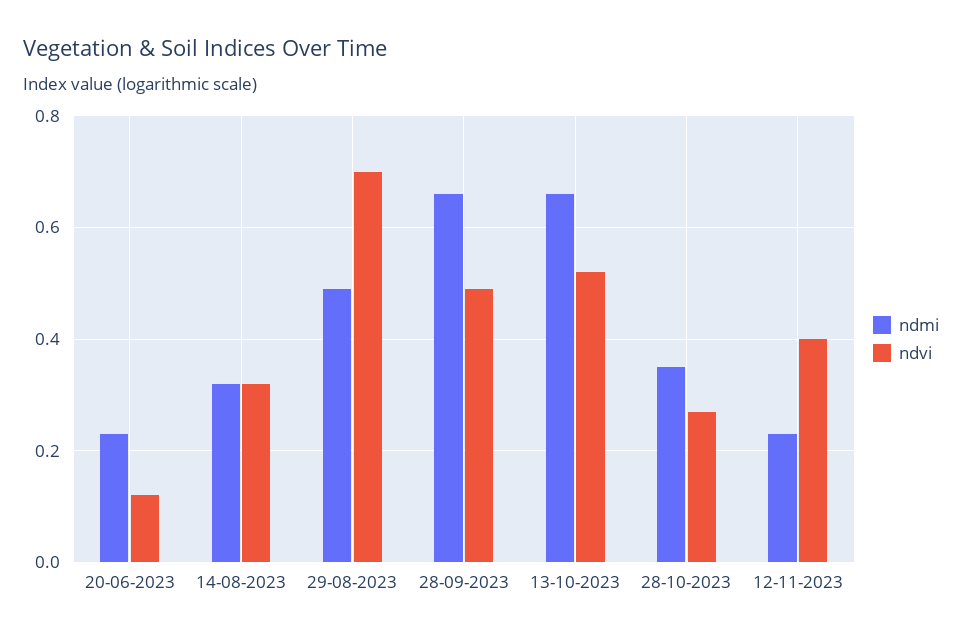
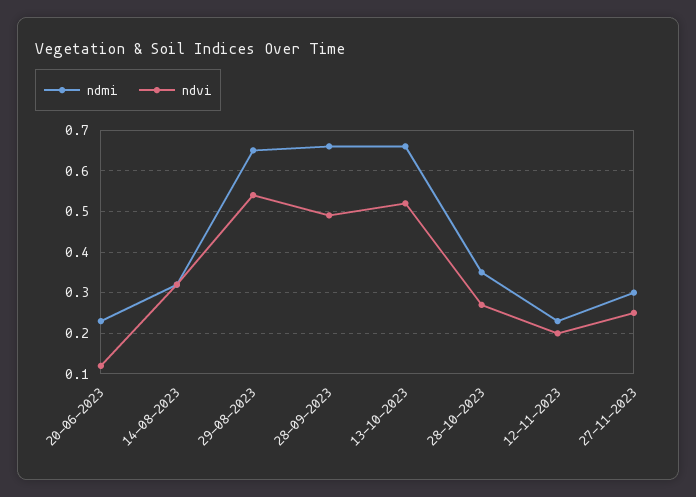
ndmi, 29-08-2023: 0.5 -> 0.65
ndvi, 29-08-2023: 0.7 -> 0.55
ndvi, 12-11-2023: 0.4 -> 0.2
ndmi, 27-11-2023: none -> 0.3
ndvi, 27-11-2023: none -> 0.25

